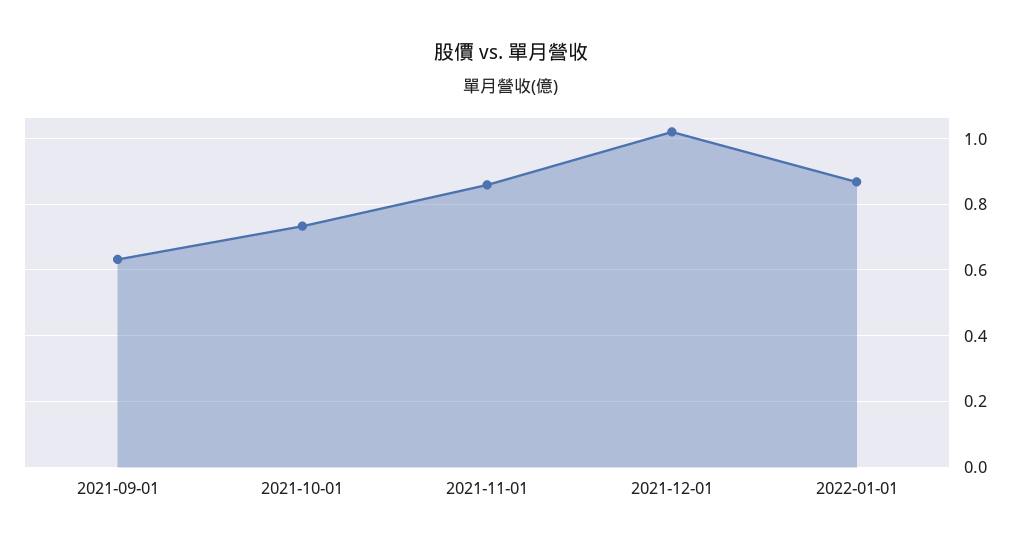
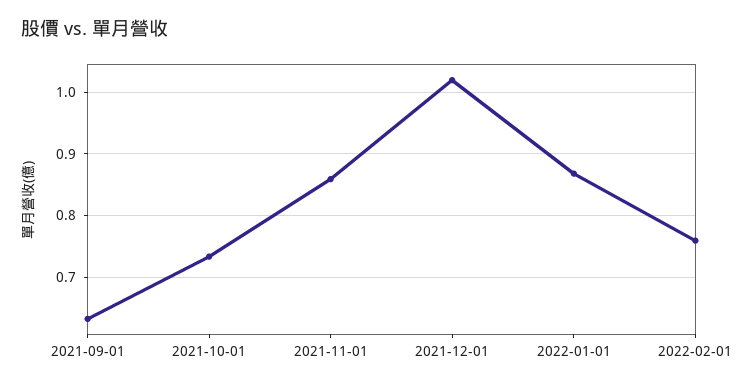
2022-02-01: none -> 0.76

